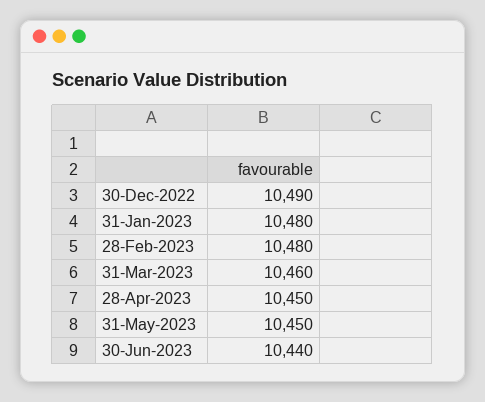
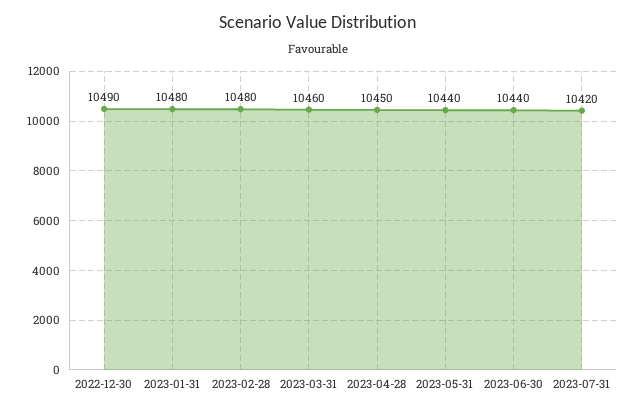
31-May-2023: 10450 -> 10440
2023-07-31: none -> 10420

